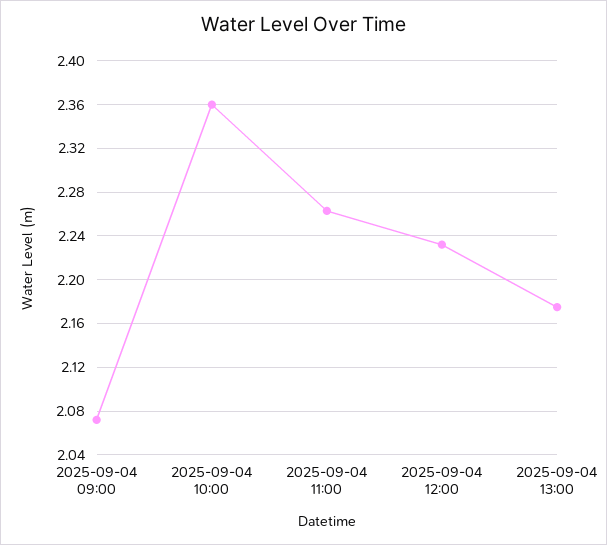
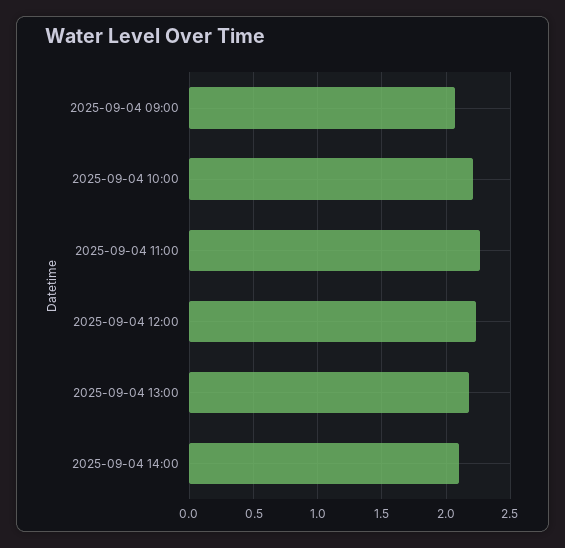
2025-09-04 10:00: 2.36 -> 2.2
2025-09-04 14:00: none -> 2.1

